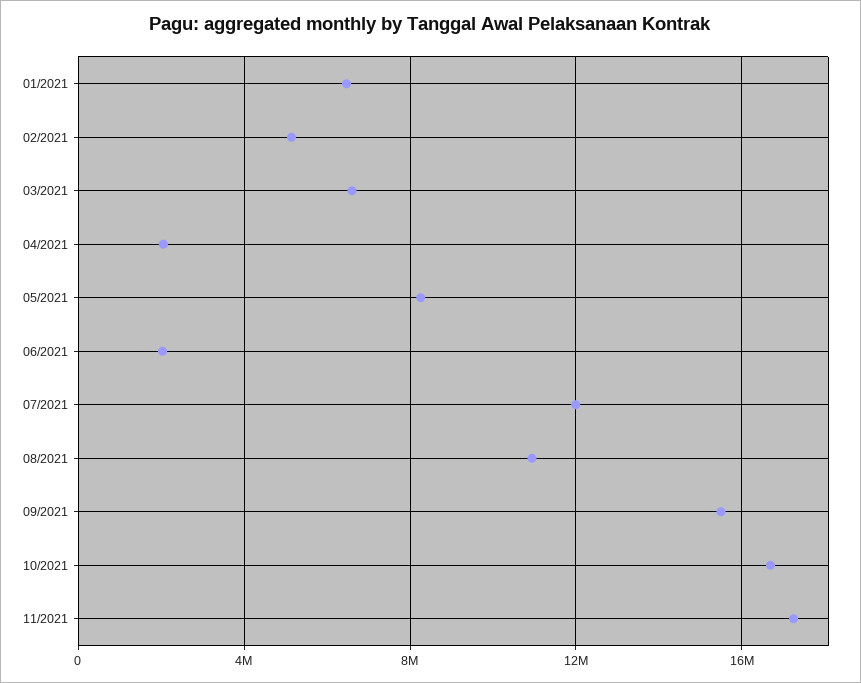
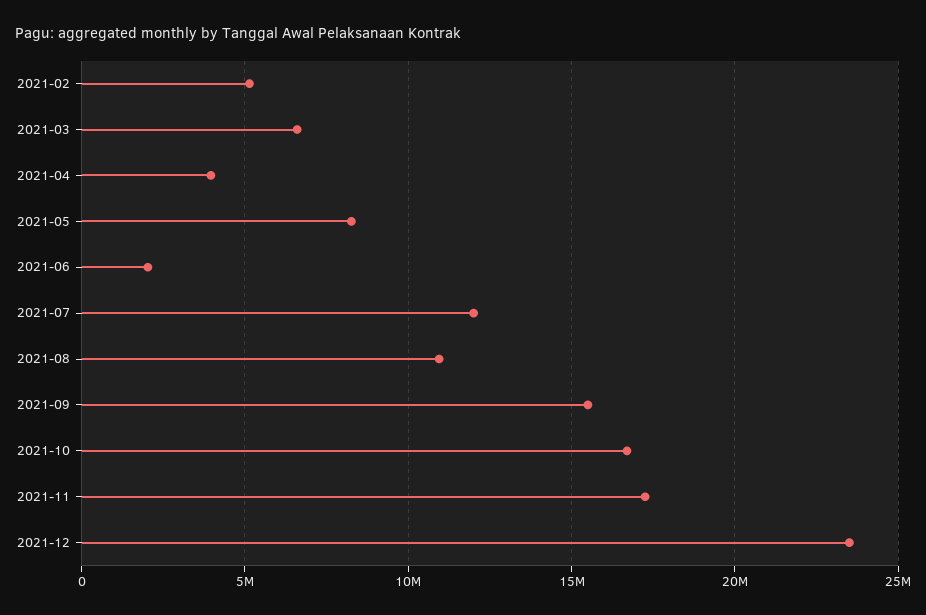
01/2021: 6500000 -> none
04/2021: 2000000 -> 4000000
2021-12: none -> 23500000

